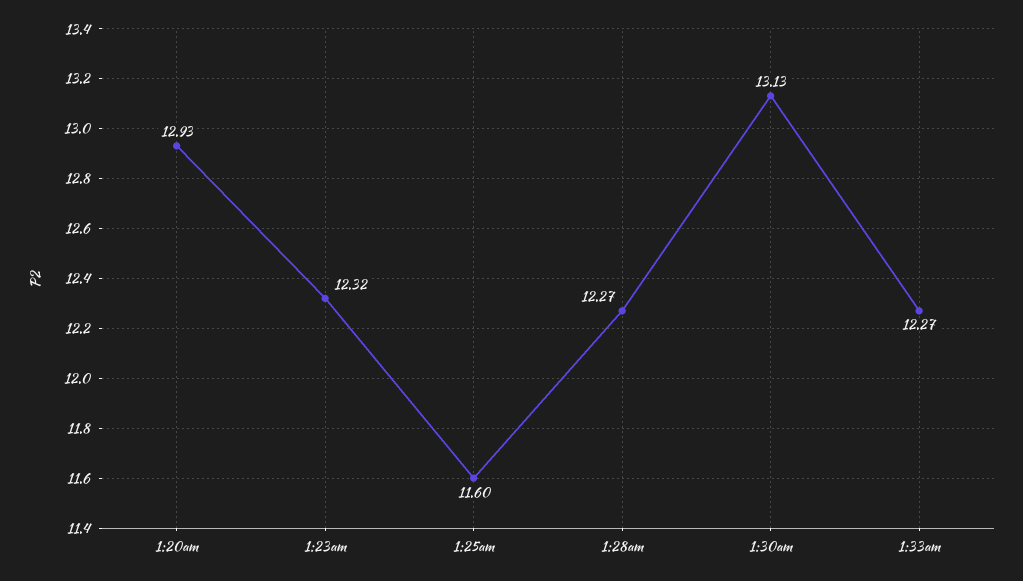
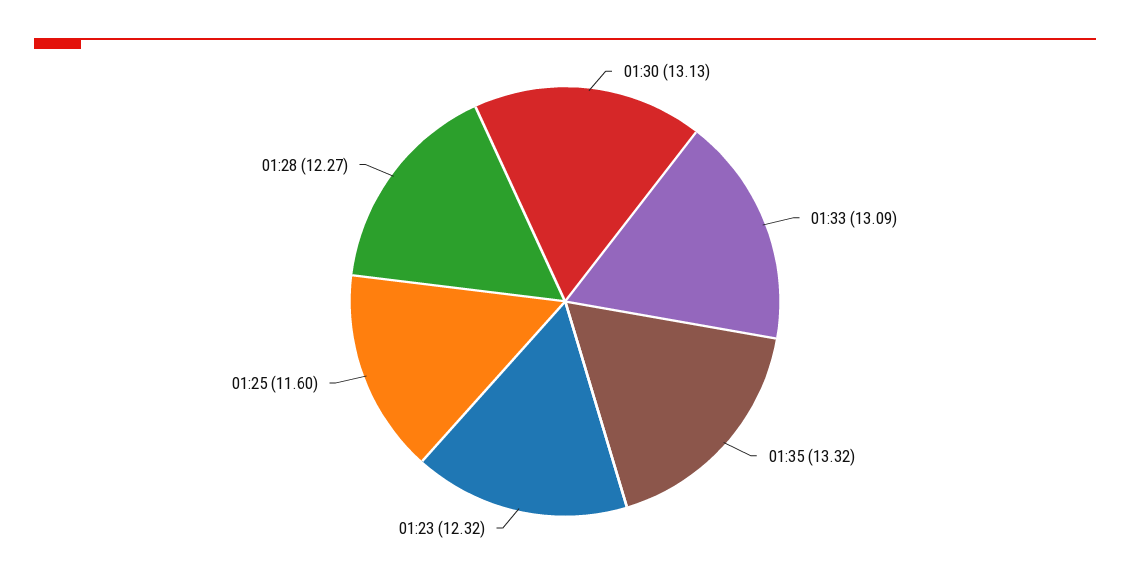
1:20am: 12.93 -> none
1:33am: 12.27 -> 13.09
01:35: none -> 13.32

